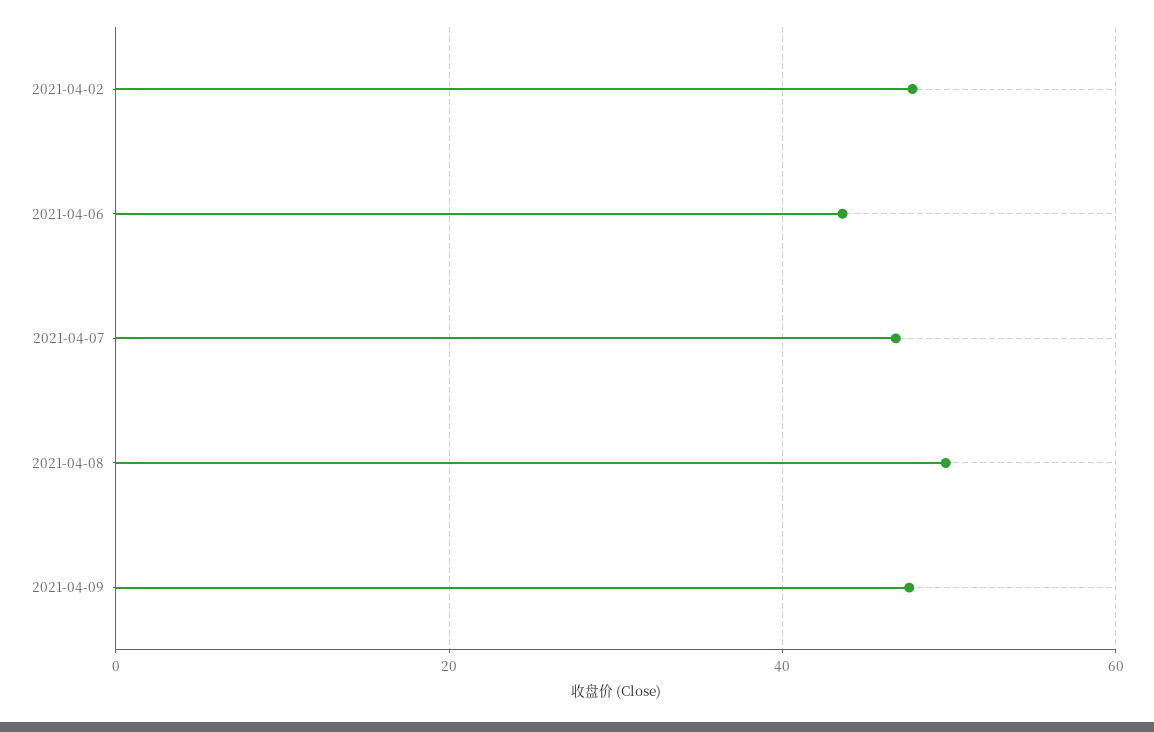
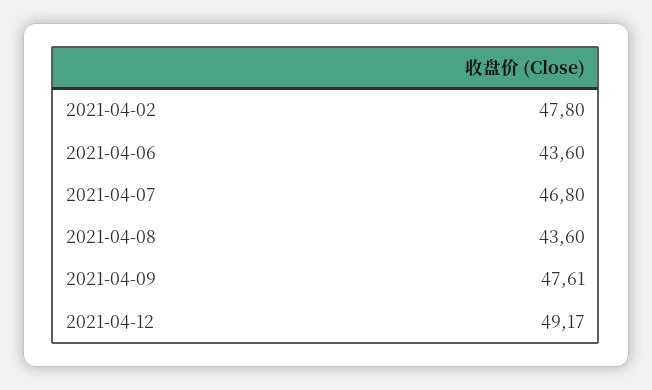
2021-04-08: 50 -> 43.6
2021-04-12: none -> 49.17

